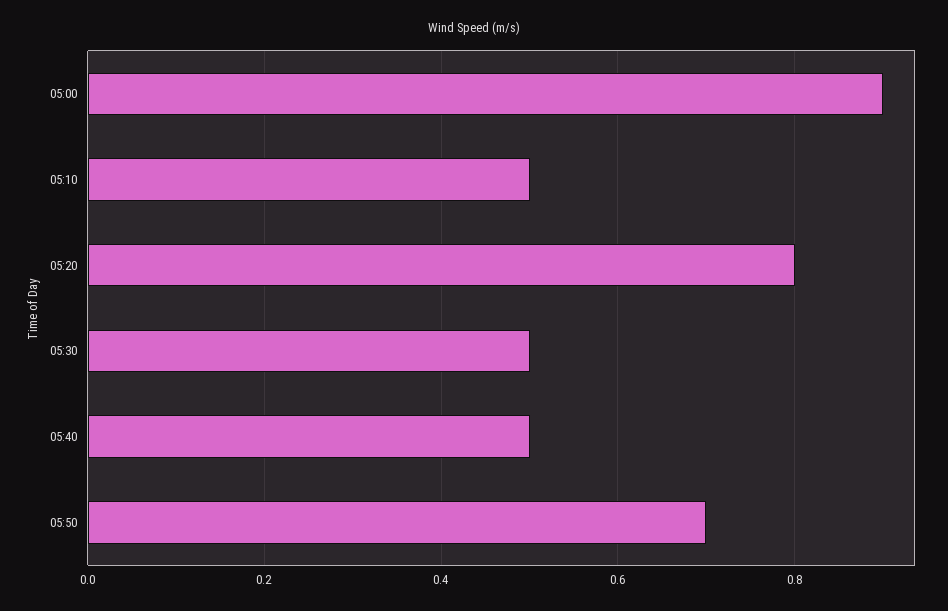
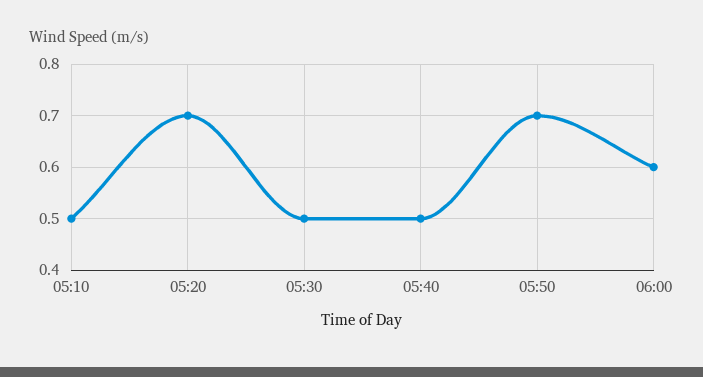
05:00: 0.9 -> none
05:20: 0.8 -> 0.7
06:00: none -> 0.6

